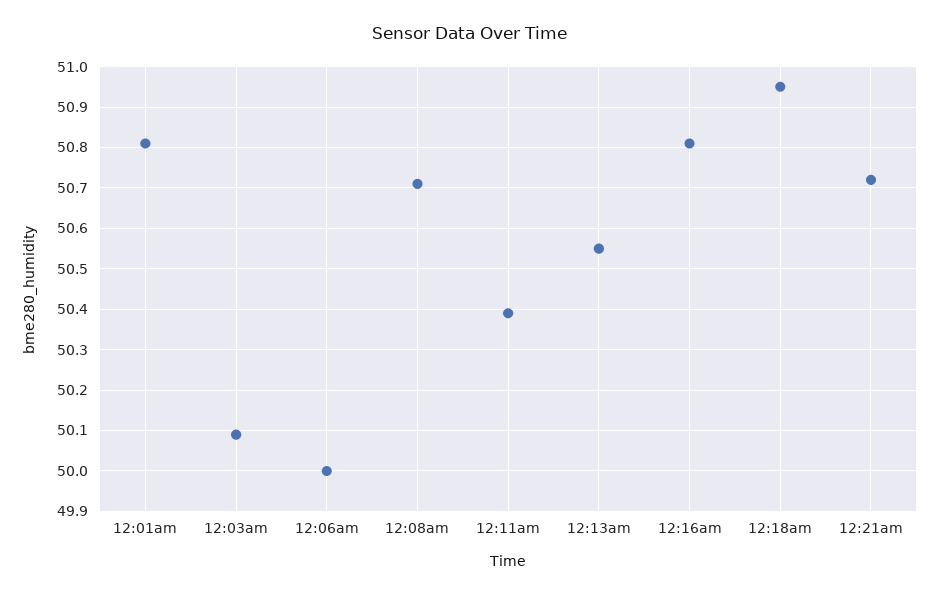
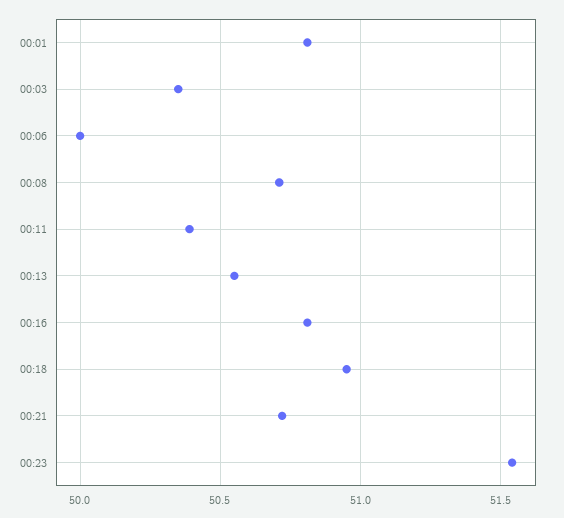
12:03am: 50.1 -> 50.35
00:23: none -> 51.55

